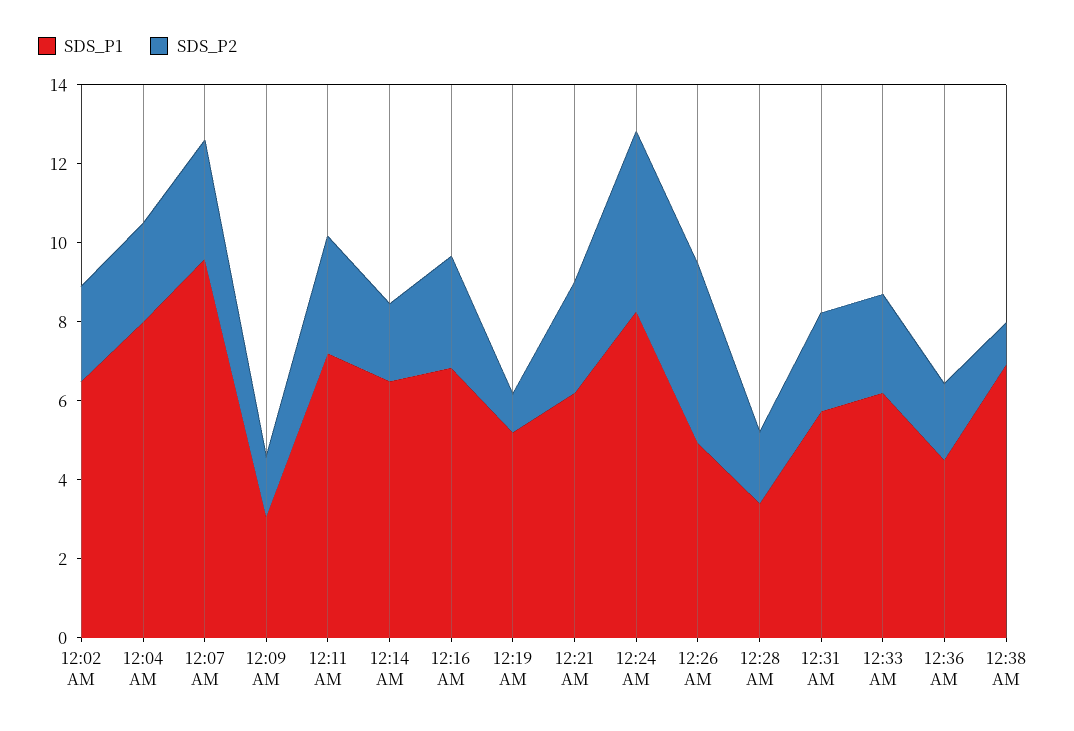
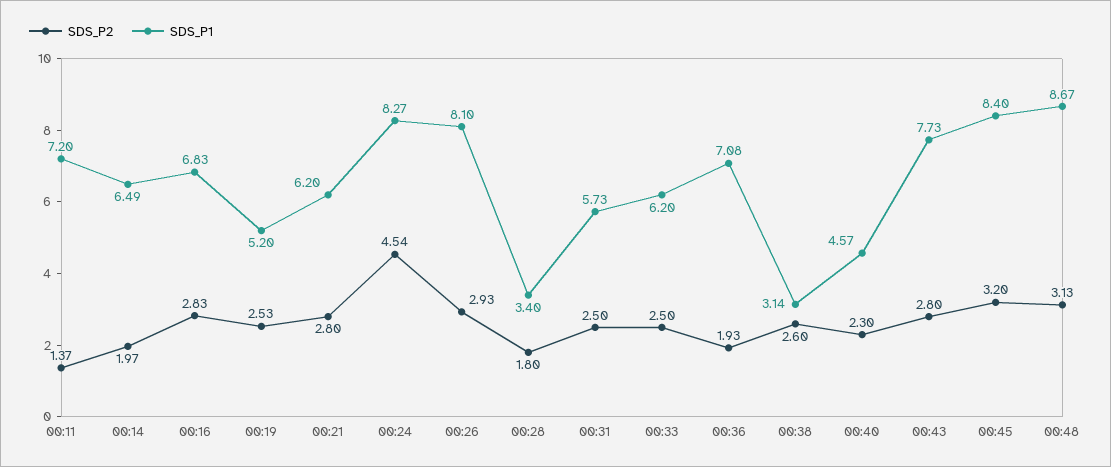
SDS_P1, 12:02 AM: 6.5 -> none
SDS_P2, 12:02 AM: 2.5 -> none
SDS_P1, 12:04 AM: 8 -> none
SDS_P2, 12:04 AM: 2.5 -> none
SDS_P1, 12:07 AM: 9.5 -> none
SDS_P2, 12:07 AM: 3 -> none
SDS_P1, 12:09 AM: 3 -> none
SDS_P2, 12:09 AM: 1.5 -> none
SDS_P2, 12:11 AM: 3 -> 1.37
SDS_P2, 12:19 AM: 1 -> 2.53
SDS_P1, 12:26 AM: 5 -> 8.1
SDS_P2, 12:26 AM: 4.5 -> 2.93
SDS_P1, 12:36 AM: 4.5 -> 7.08
SDS_P1, 12:38 AM: 7 -> 3.14
SDS_P2, 12:38 AM: 1 -> 2.6
SDS_P2, 00:40: none -> 2.3
SDS_P1, 00:40: none -> 4.57
SDS_P2, 00:43: none -> 2.8
SDS_P1, 00:43: none -> 7.73
SDS_P2, 00:45: none -> 3.2
SDS_P1, 00:45: none -> 8.4
SDS_P2, 00:48: none -> 3.13
SDS_P1, 00:48: none -> 8.67

